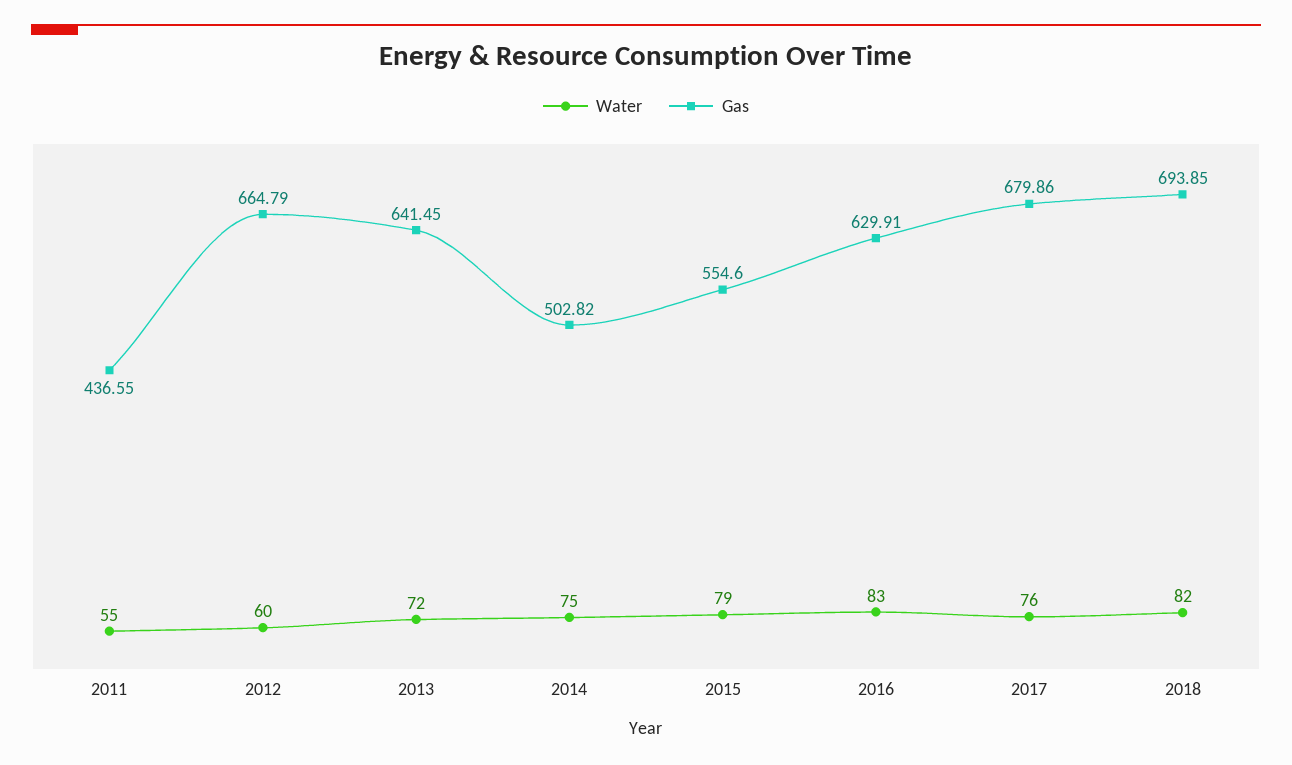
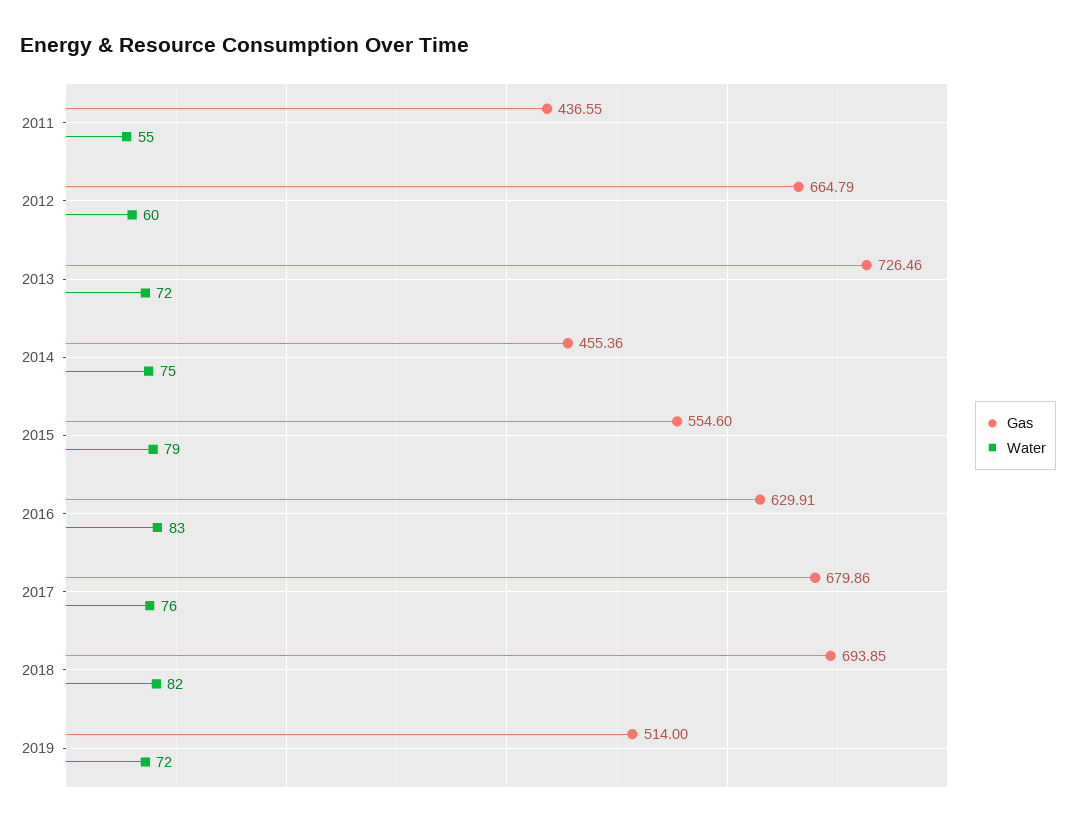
Gas, 2013: 641.45 -> 726.46
Gas, 2014: 502.82 -> 455.36
Gas, 2019: none -> 514
Water, 2019: none -> 72

